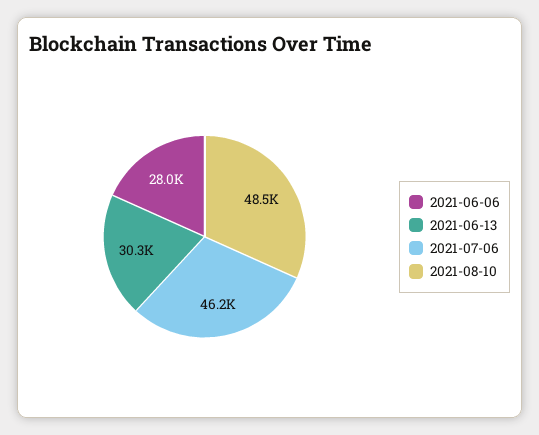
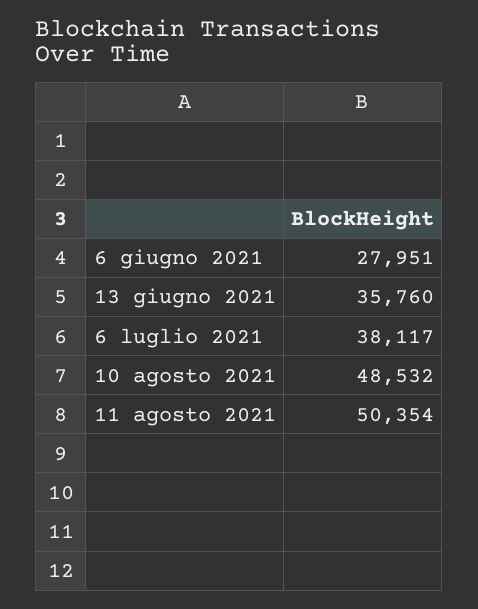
2021-06-13: 30300 -> 35760
2021-07-06: 46200 -> 38117
11 agosto 2021: none -> 50354

